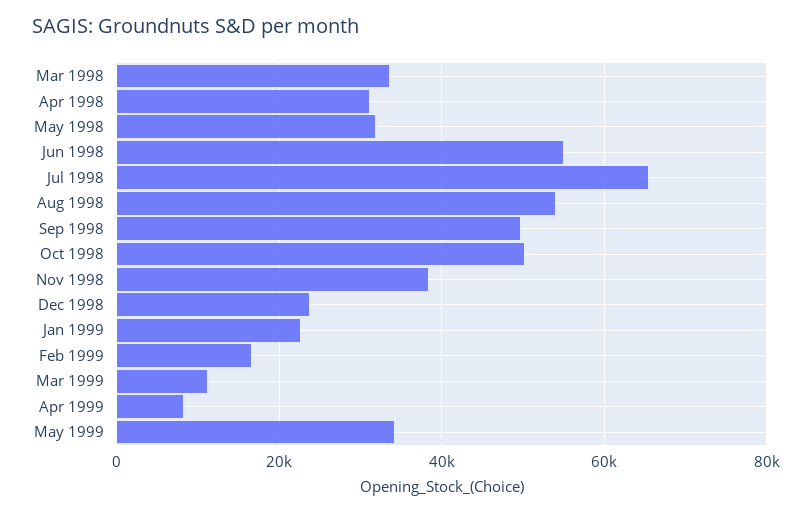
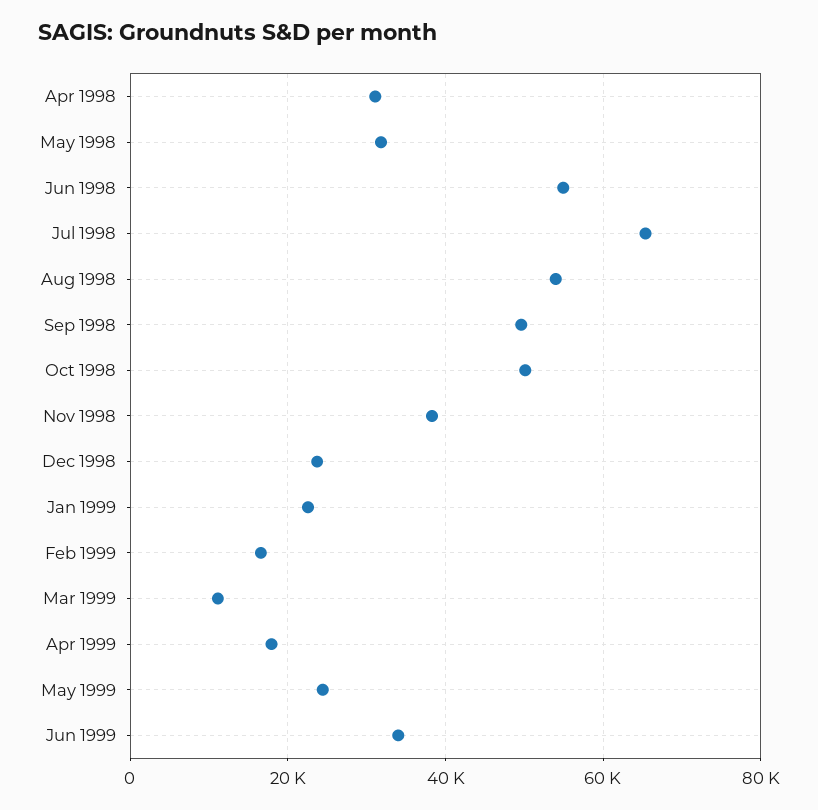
Mar 1998: 34000 -> none
Apr 1999: 8000 -> 18000
May 1999: 34000 -> 24000
Jun 1999: none -> 34000

